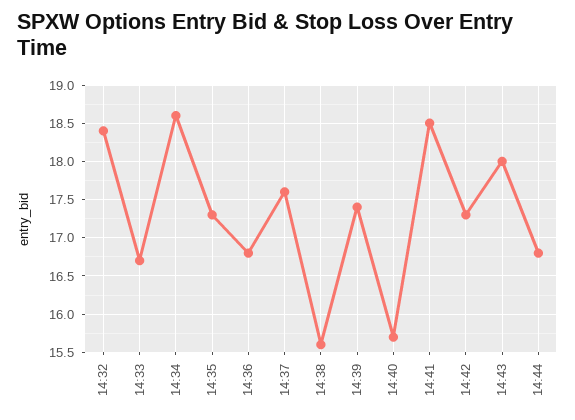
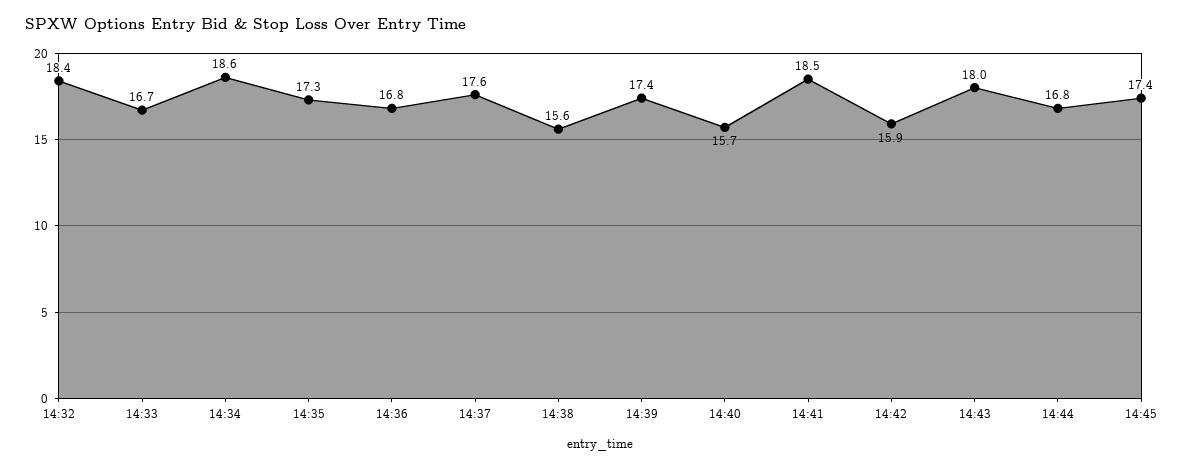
14:42: 17.3 -> 15.9
14:45: none -> 17.4

